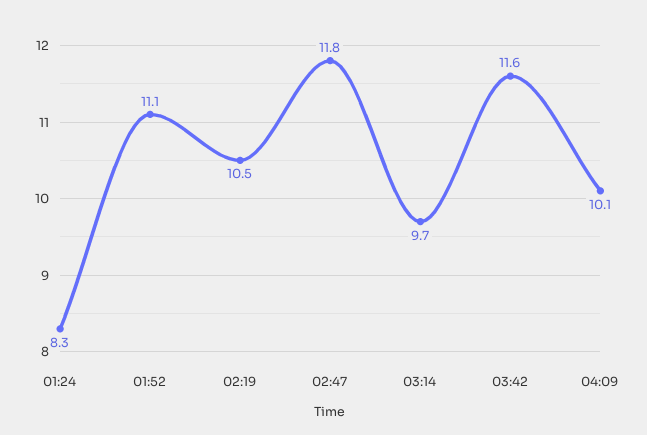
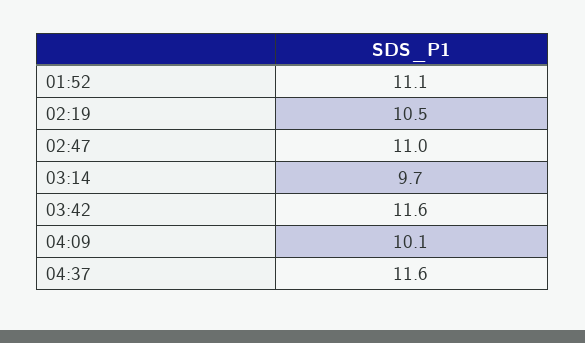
01:24: 8.3 -> none
02:47: 11.8 -> 11
04:37: none -> 11.6

